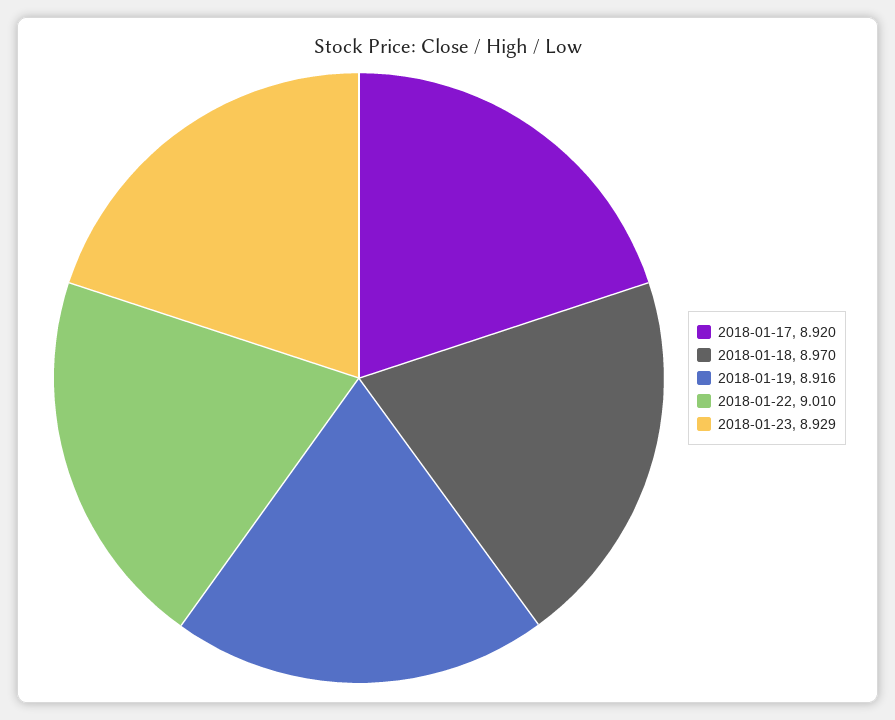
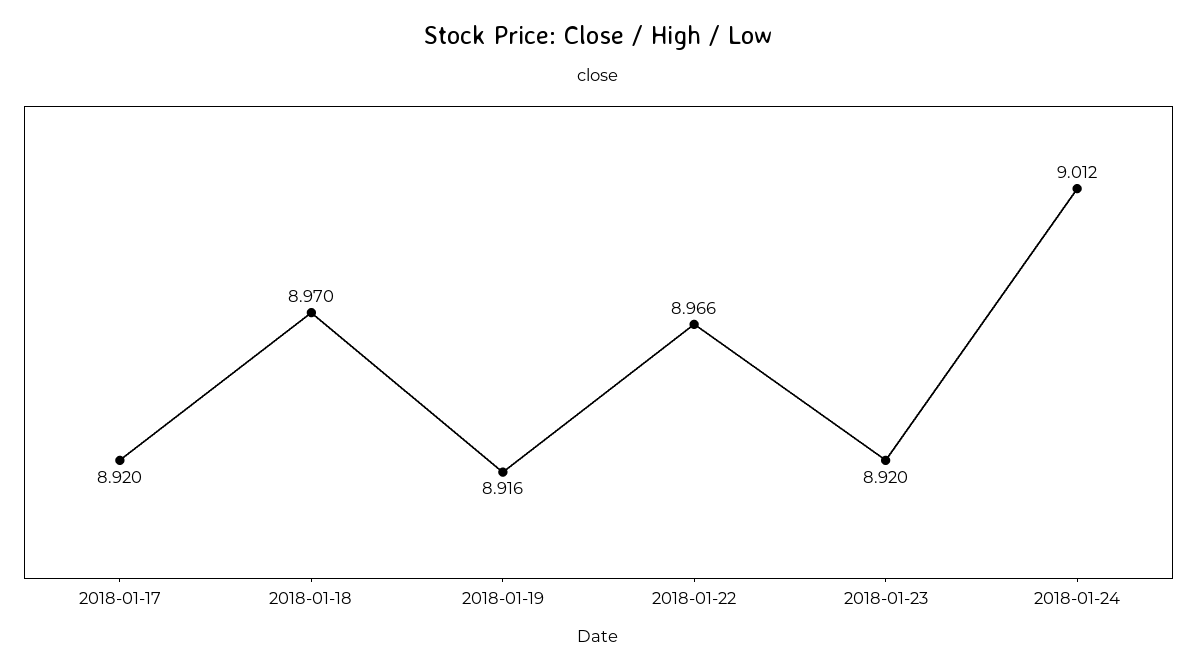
2018-01-22: 9.01 -> 8.966
2018-01-23: 8.929 -> 8.92
2018-01-24: none -> 9.012

